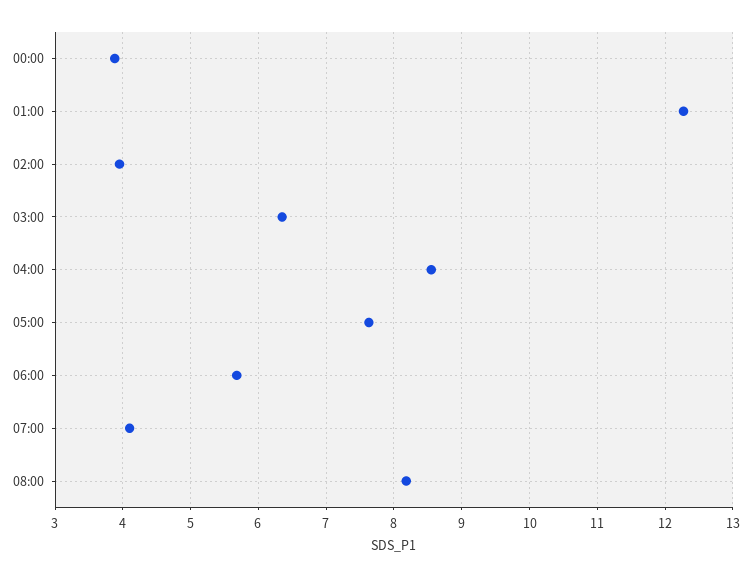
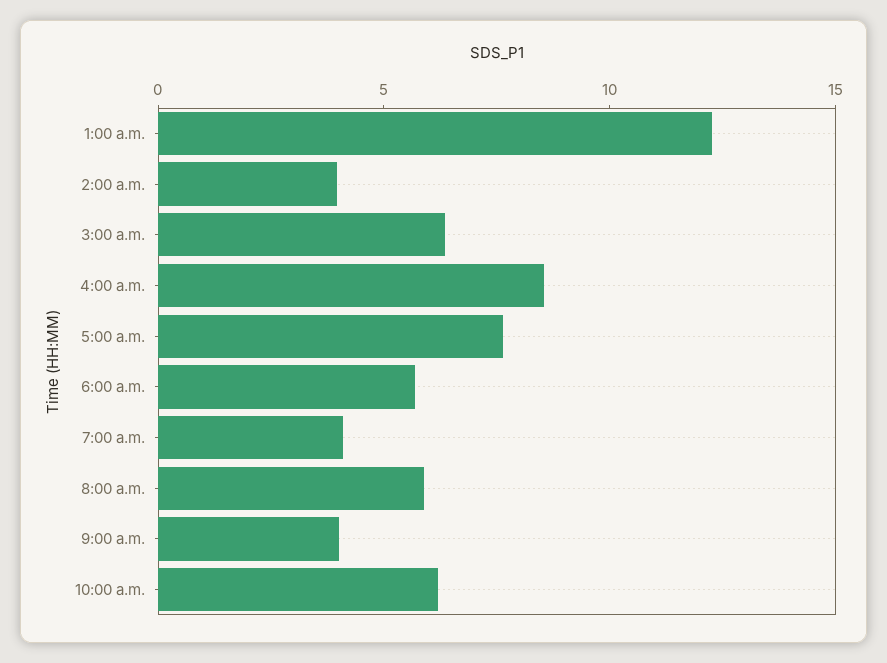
00:00: 3.9 -> none
08:00: 8.2 -> 6
9:00 a.m.: none -> 4
10:00 a.m.: none -> 6

